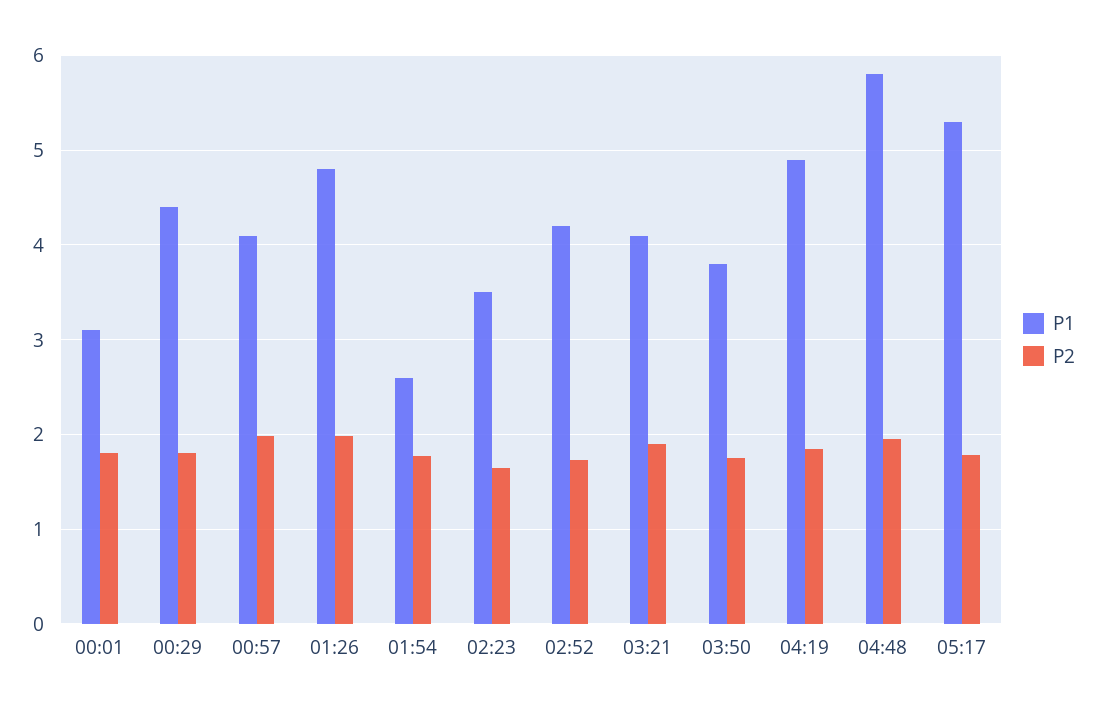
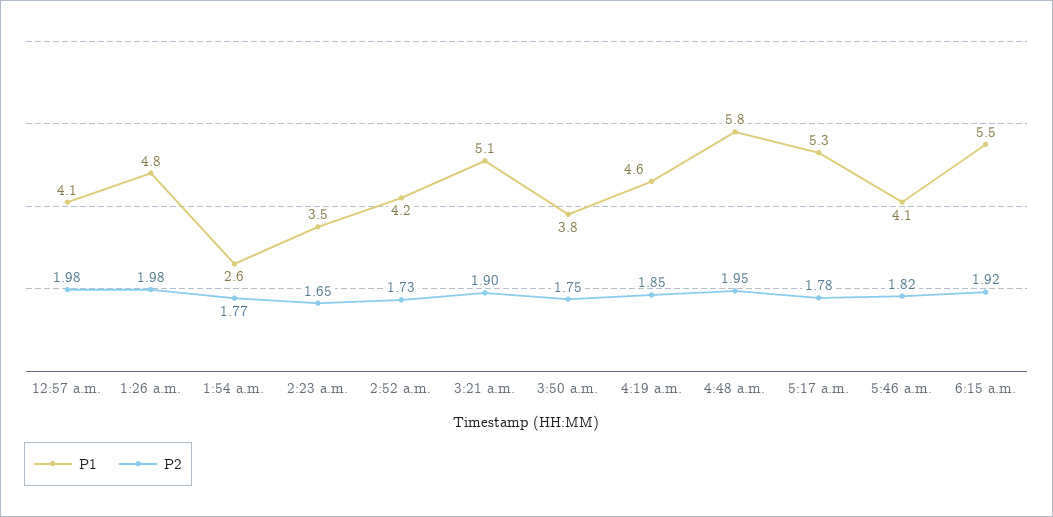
P1, 00:01: 3.1 -> none
P2, 00:01: 1.8 -> none
P1, 00:29: 4.4 -> none
P2, 00:29: 1.8 -> none
P1, 03:21: 4.1 -> 5.1
P1, 04:19: 4.9 -> 4.6
P1, 5:46 a.m.: none -> 4.1
P2, 5:46 a.m.: none -> 1.82
P1, 6:15 a.m.: none -> 5.5
P2, 6:15 a.m.: none -> 1.92

